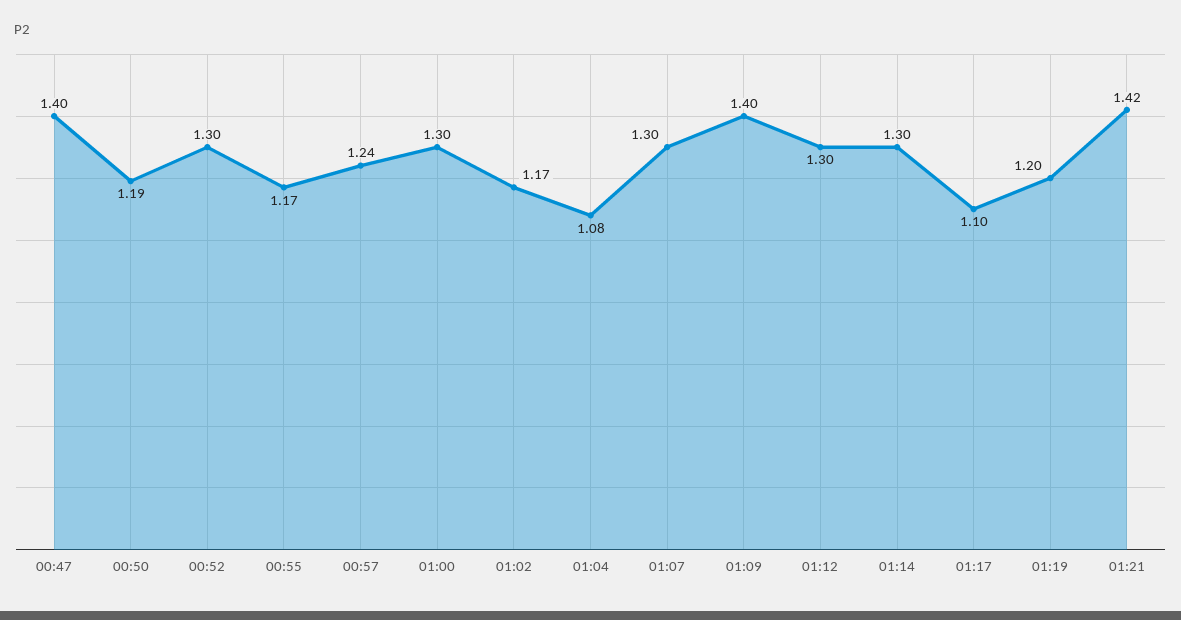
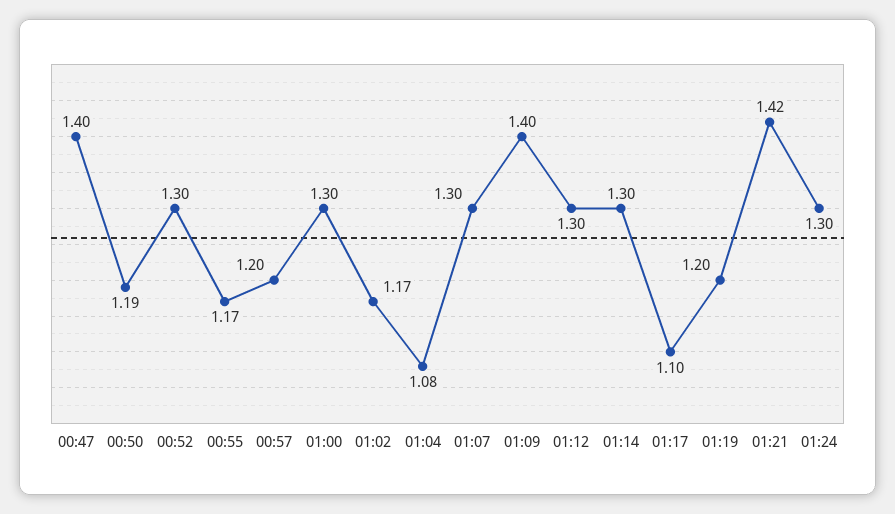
00:57: 1.24 -> 1.2
01:24: none -> 1.3

